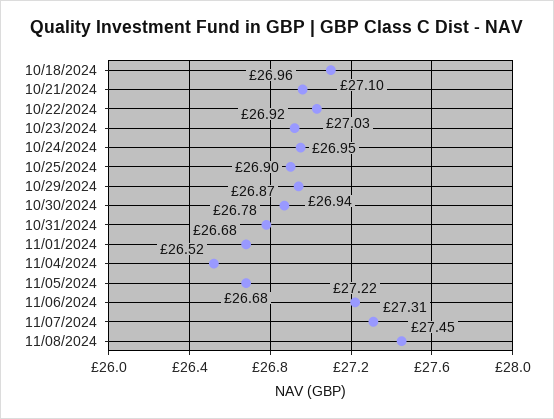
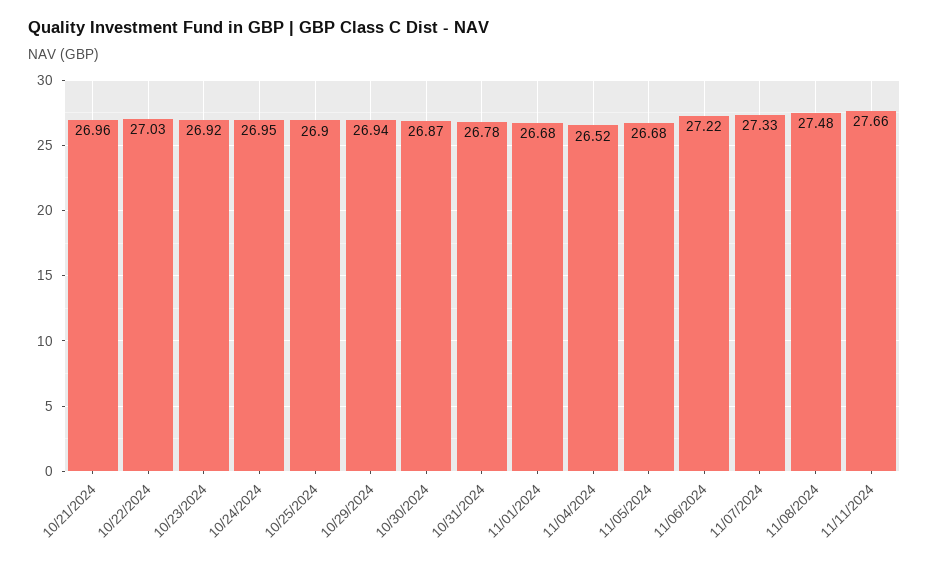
10/18/2024: 27.1 -> none
11/07/2024: 27.31 -> 27.33
11/08/2024: 27.45 -> 27.48
11/11/2024: none -> 27.66

